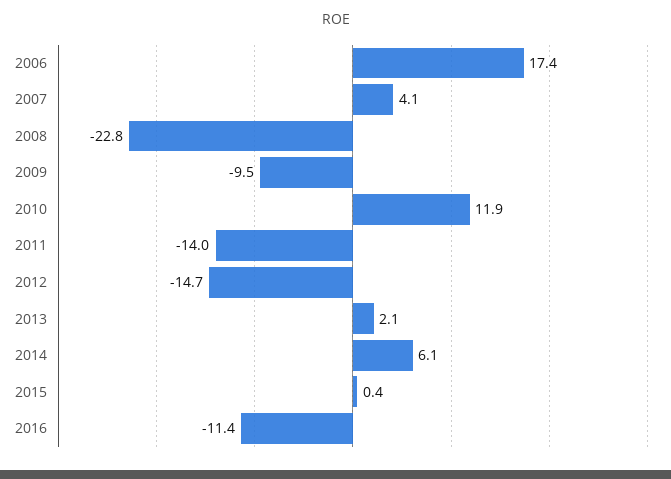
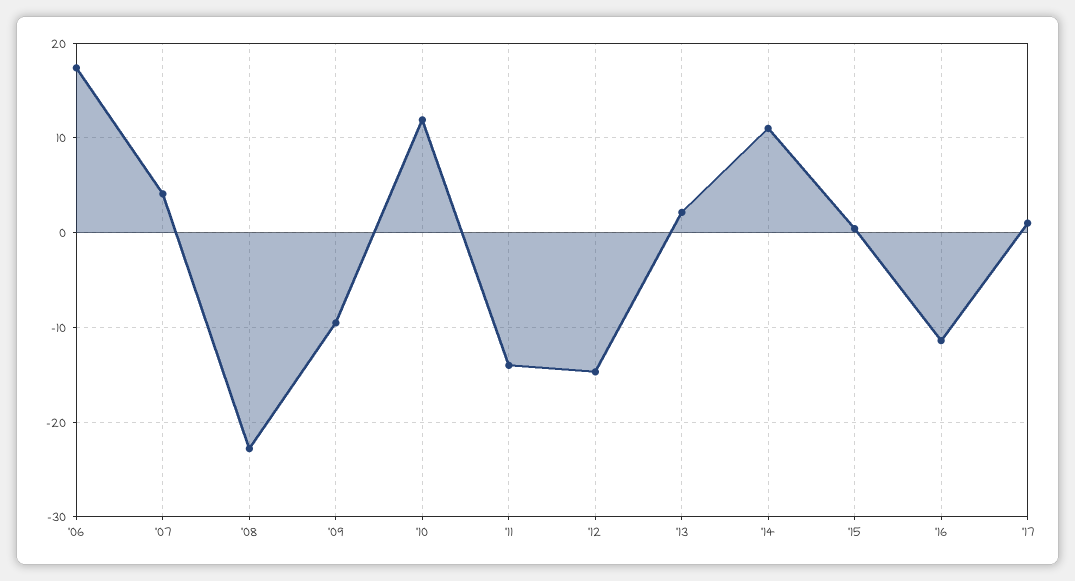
2014: 6.1 -> 11
'17: none -> 1

